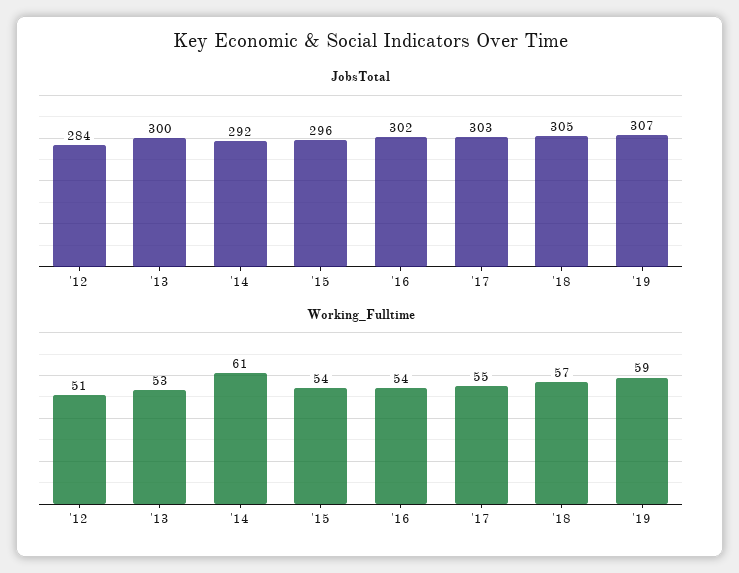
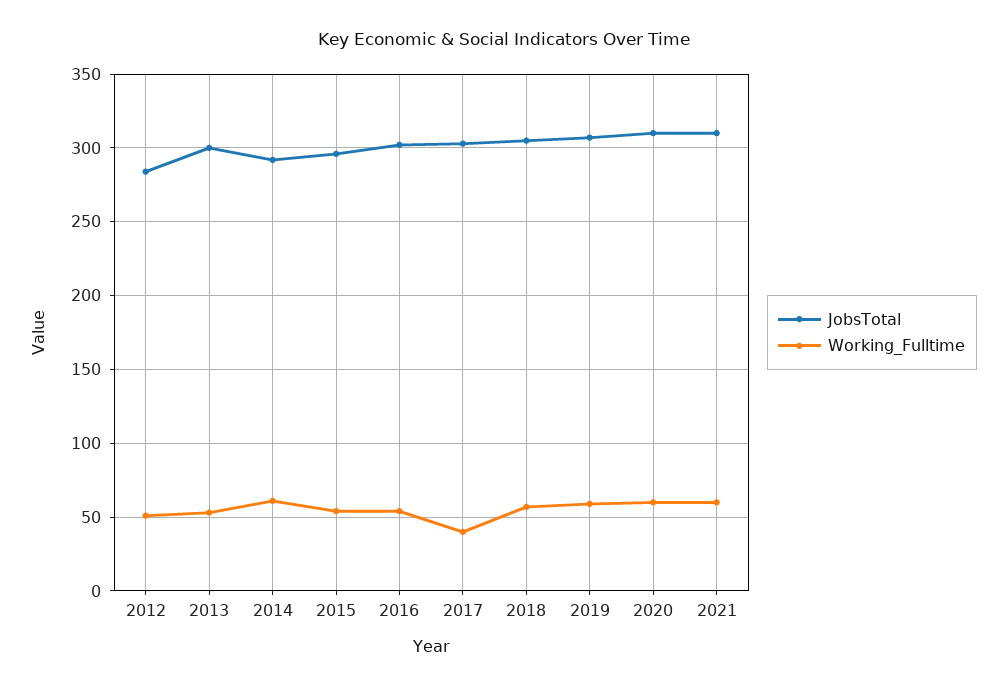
Working_Fulltime, '17: 55 -> 40
JobsTotal, 2020: none -> 310
Working_Fulltime, 2020: none -> 60
JobsTotal, 2021: none -> 310
Working_Fulltime, 2021: none -> 60

